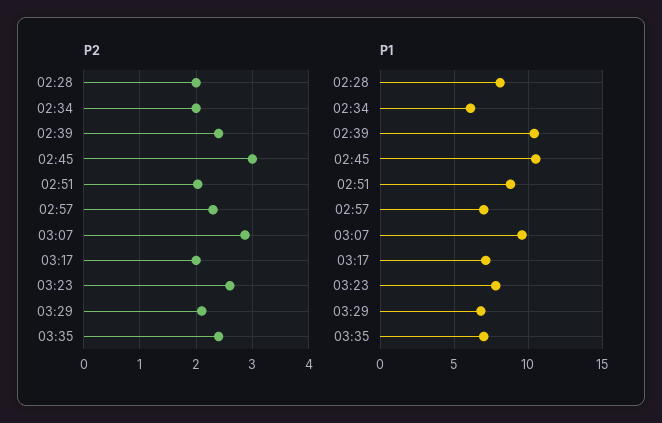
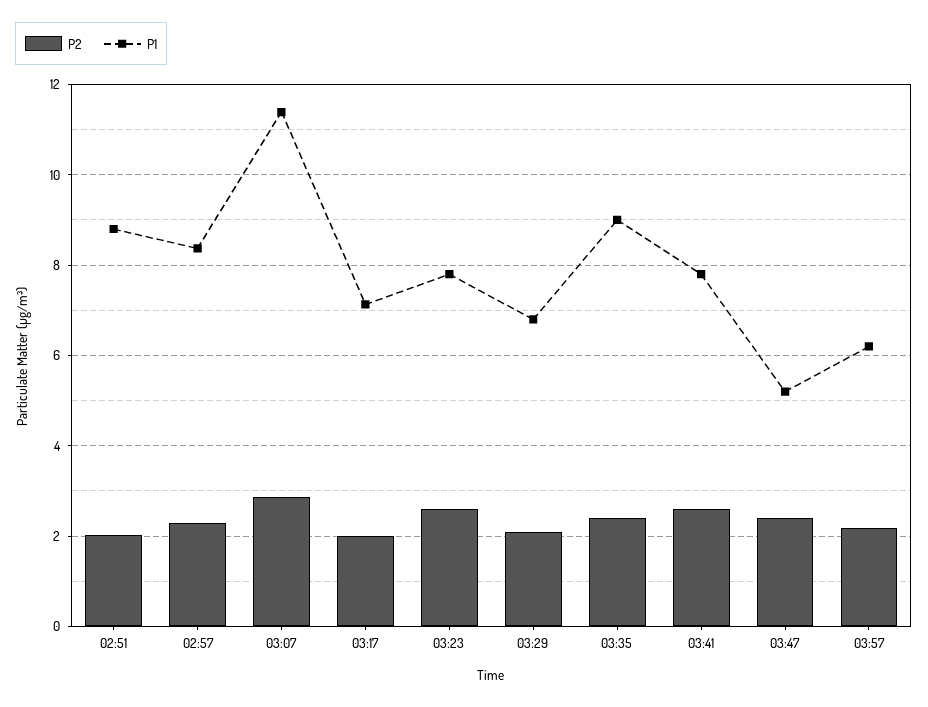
P2, 02:28: 2 -> none
P2, 02:34: 2 -> none
P2, 02:39: 2.4 -> none
P2, 02:45: 3 -> none
P1, 02:28: 8 -> none
P1, 02:34: 6 -> none
P1, 02:39: 10.5 -> none
P1, 02:45: 10.5 -> none
P1, 02:57: 7 -> 8.4
P1, 03:07: 9.5 -> 11.4
P1, 03:35: 7 -> 9
P2, 03:41: none -> 2.6
P1, 03:41: none -> 7.8
P2, 03:47: none -> 2.4
P1, 03:47: none -> 5.2
P2, 03:57: none -> 2.2
P1, 03:57: none -> 6.2

